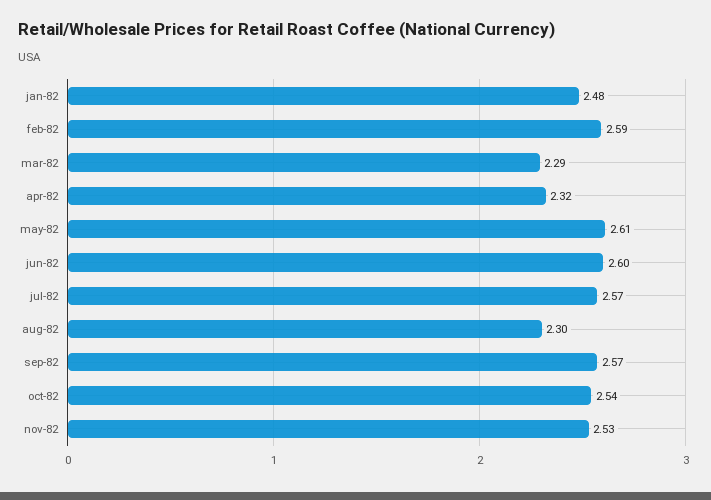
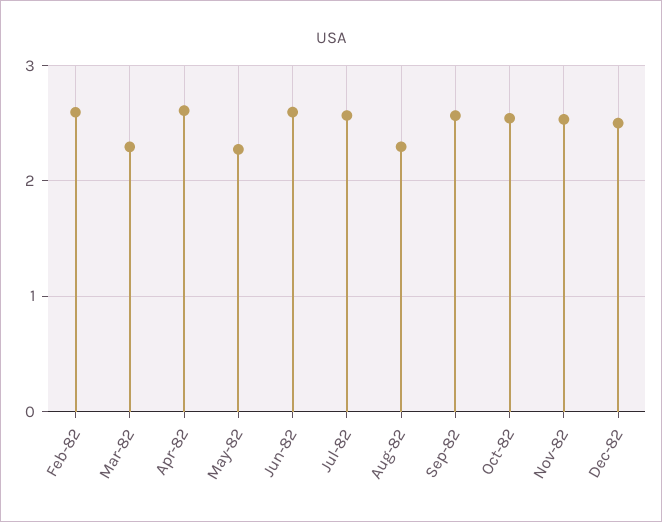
jan-82: 2.48 -> none
apr-82: 2.32 -> 2.6
may-82: 2.61 -> 2.3
Dec-82: none -> 2.5

